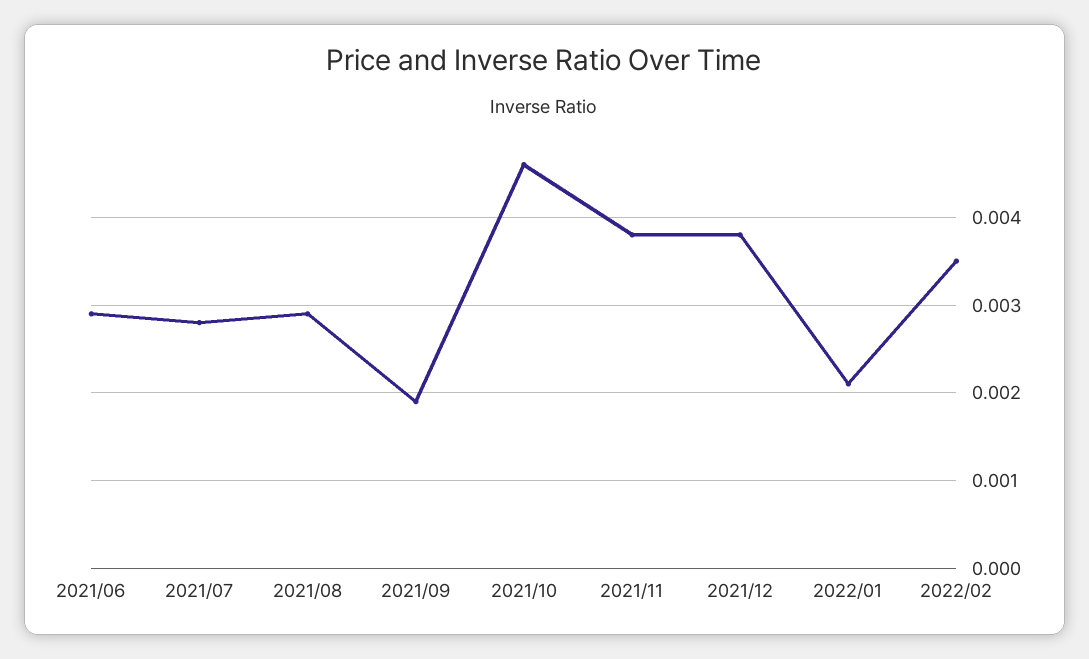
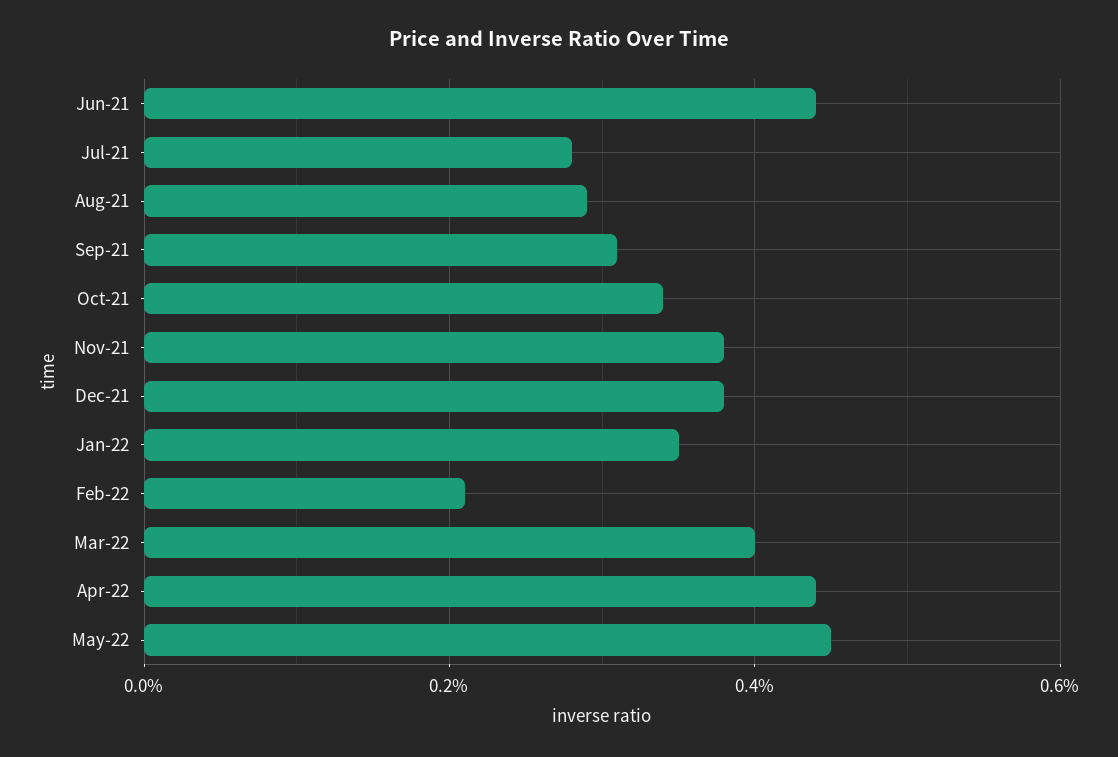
2021/06: 0.0029 -> 0.0045
2021/09: 0.0019 -> 0.003
2021/10: 0.0046 -> 0.0035
2022/01: 0.0021 -> 0.0035
2022/02: 0.0035 -> 0.002
Mar-22: none -> 0.004
Apr-22: none -> 0.0045
May-22: none -> 0.0045

